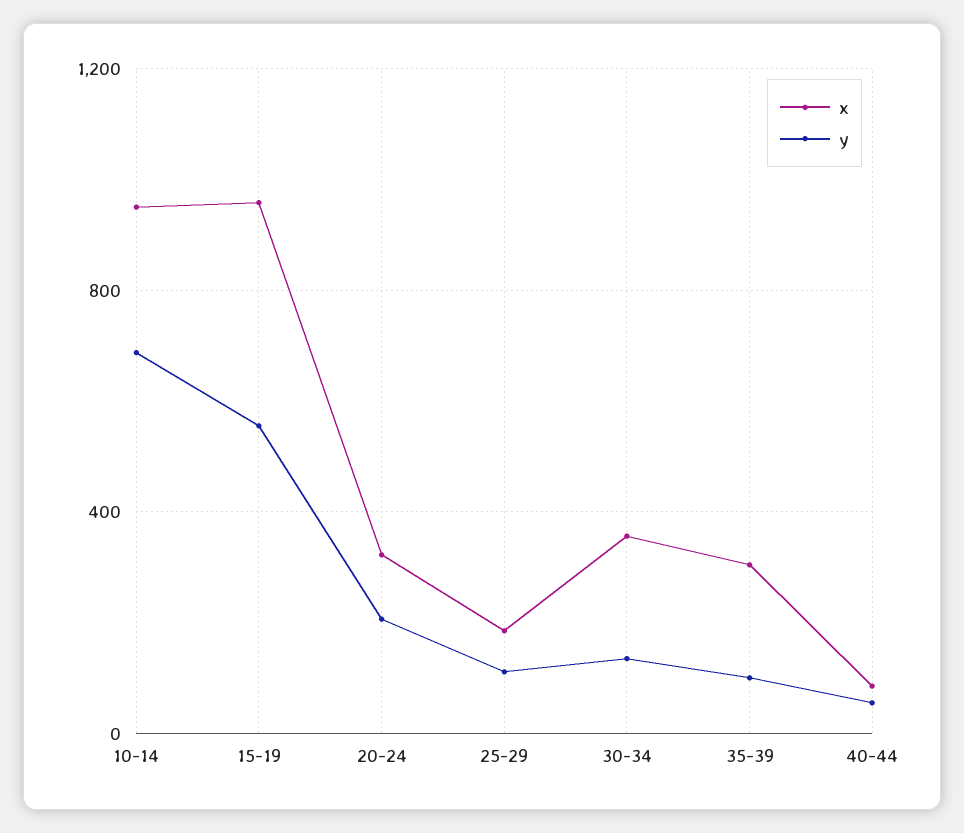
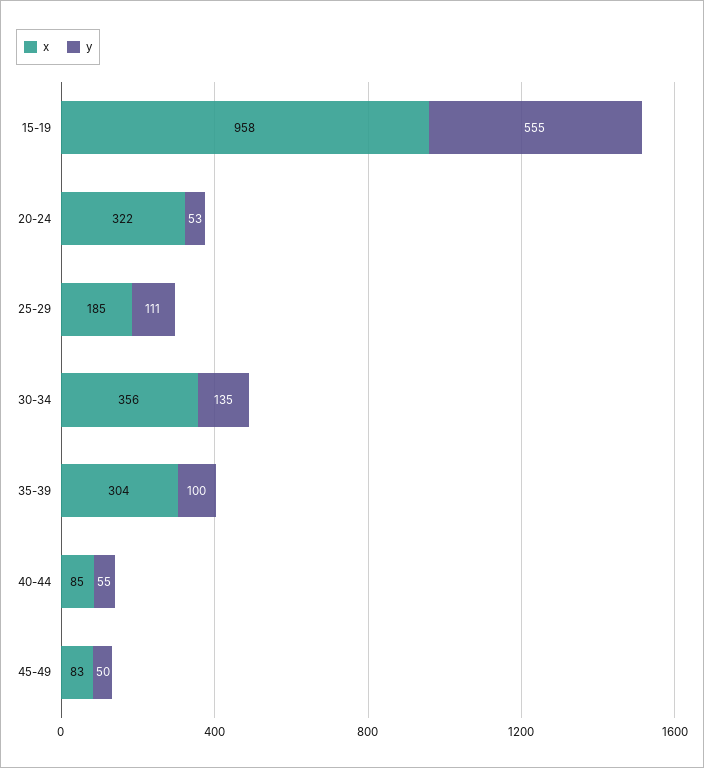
x, 10-14: 950 -> none
y, 10-14: 700 -> none
y, 20-24: 200 -> 53
x, 45-49: none -> 83
y, 45-49: none -> 50

